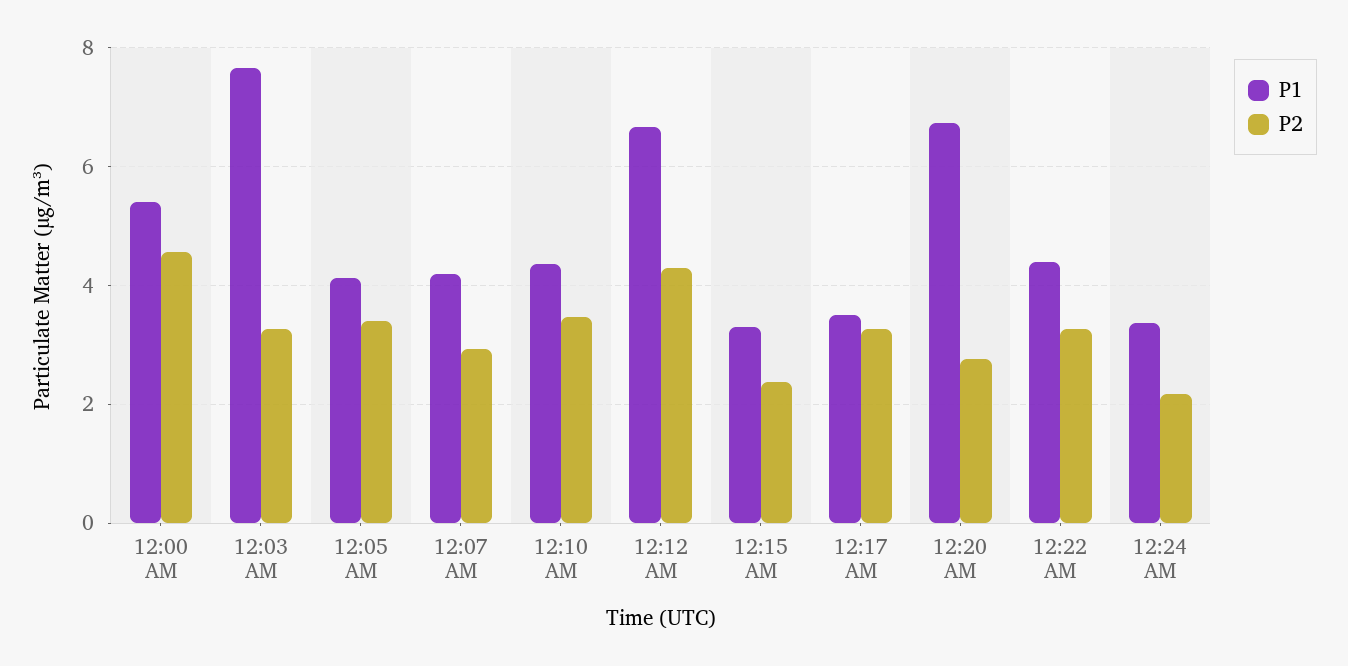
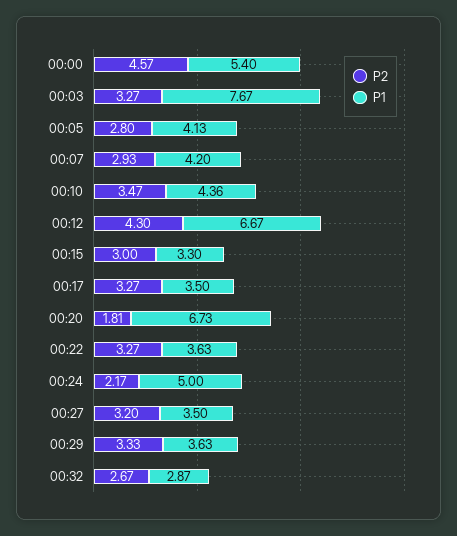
P2, 12:05 AM: 3.4 -> 2.8
P2, 12:15 AM: 2.4 -> 3
P2, 12:20 AM: 2.8 -> 1.81
P1, 12:22 AM: 4.4 -> 3.63
P1, 12:24 AM: 3.4 -> 5
P2, 00:27: none -> 3.2
P1, 00:27: none -> 3.5
P2, 00:29: none -> 3.33
P1, 00:29: none -> 3.63
P2, 00:32: none -> 2.67
P1, 00:32: none -> 2.87

